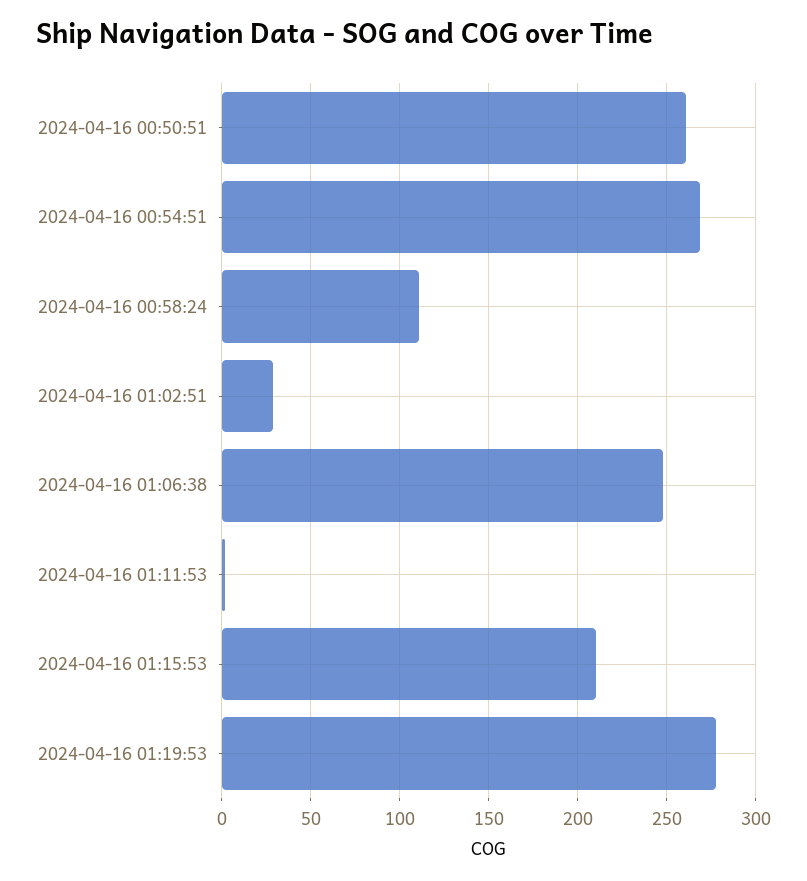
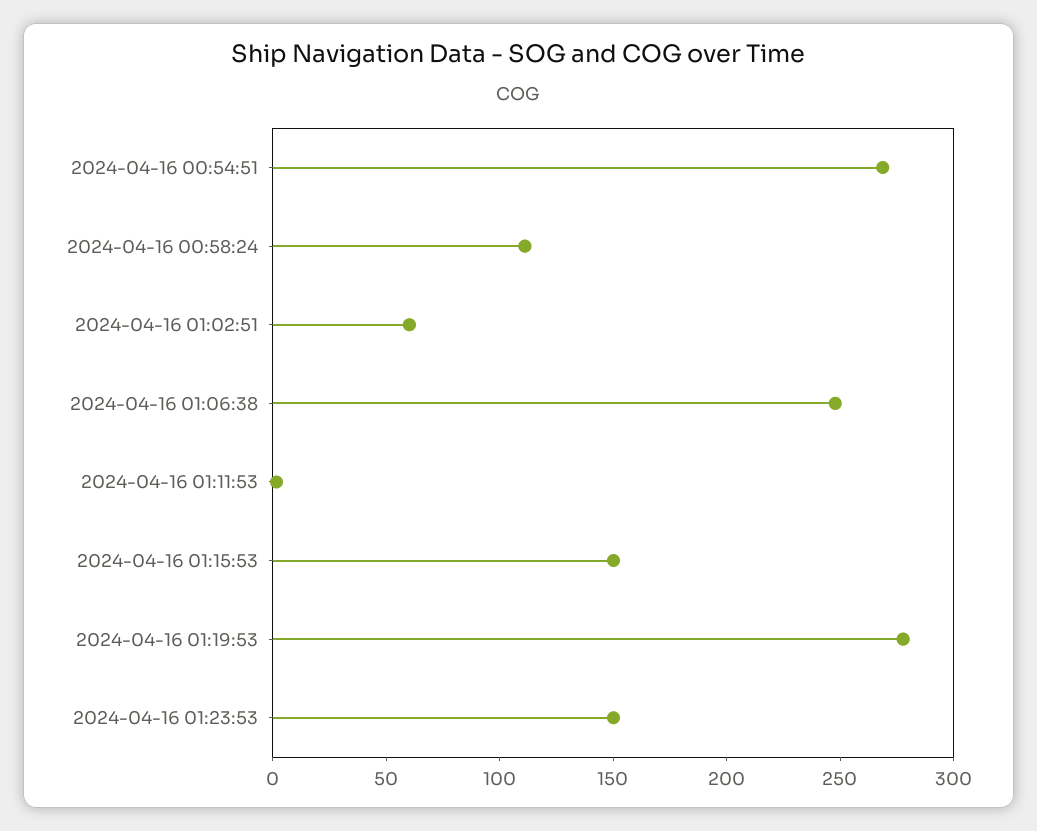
2024-04-16 00:50:51: 260 -> none
2024-04-16 01:02:51: 30 -> 60
2024-04-16 01:15:53: 210 -> 150
2024-04-16 01:23:53: none -> 150

